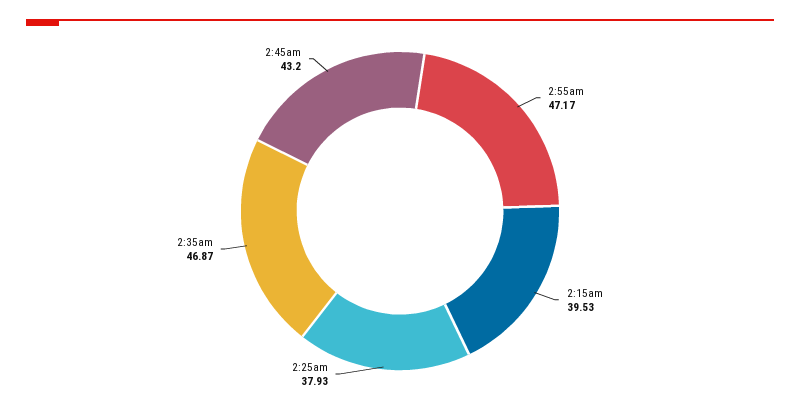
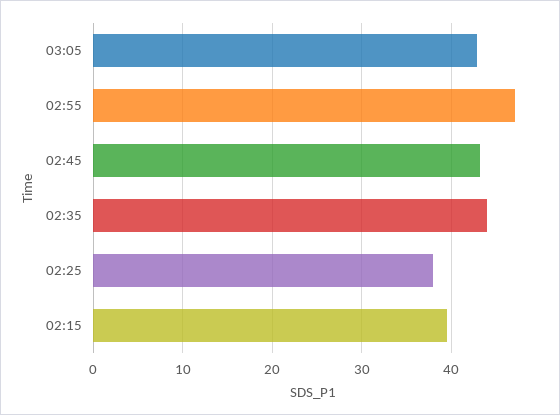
2:35am: 46.87 -> 44
03:05: none -> 43

